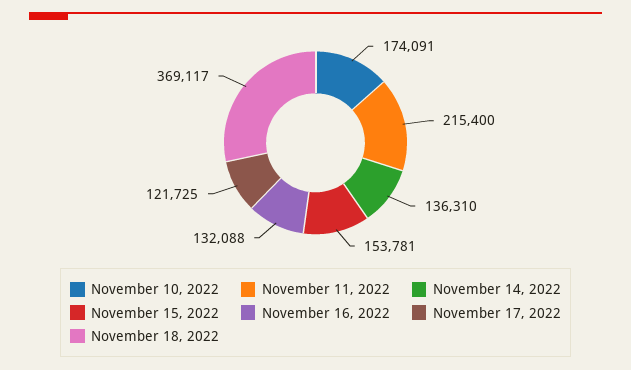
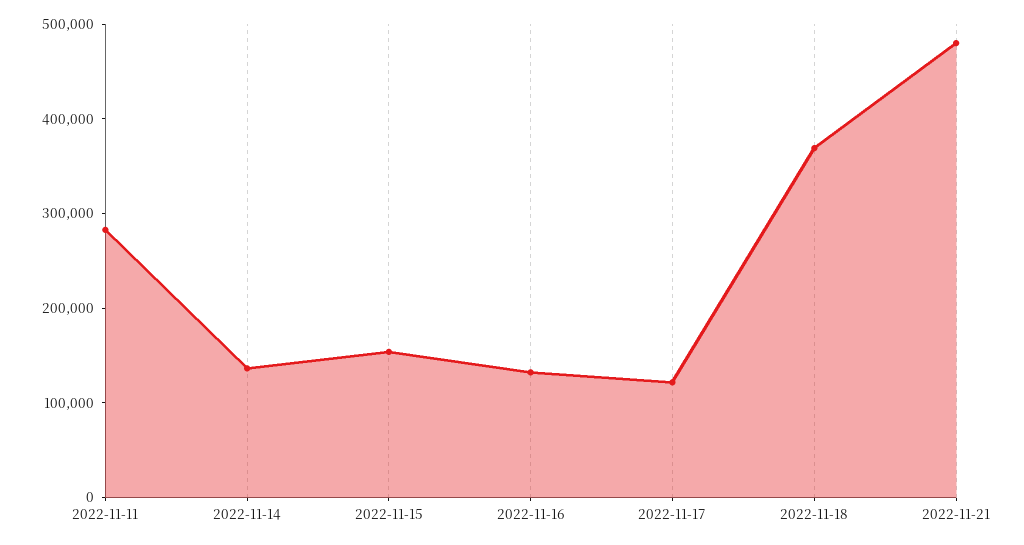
November 10, 2022: 174091 -> none
November 11, 2022: 215400 -> 280000
2022-11-21: none -> 480000

